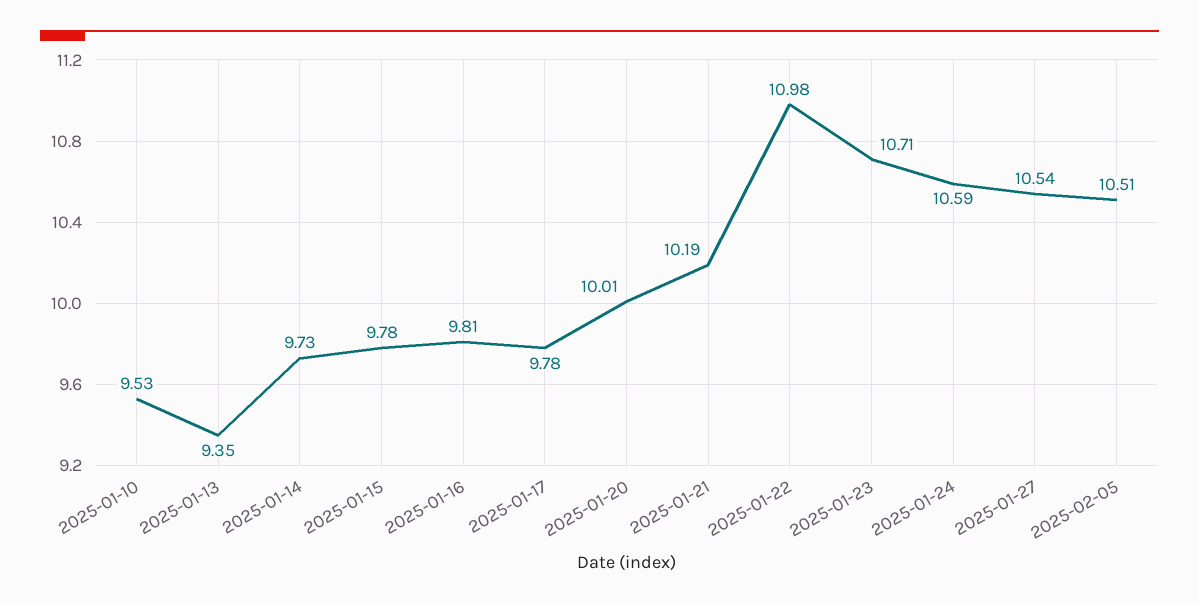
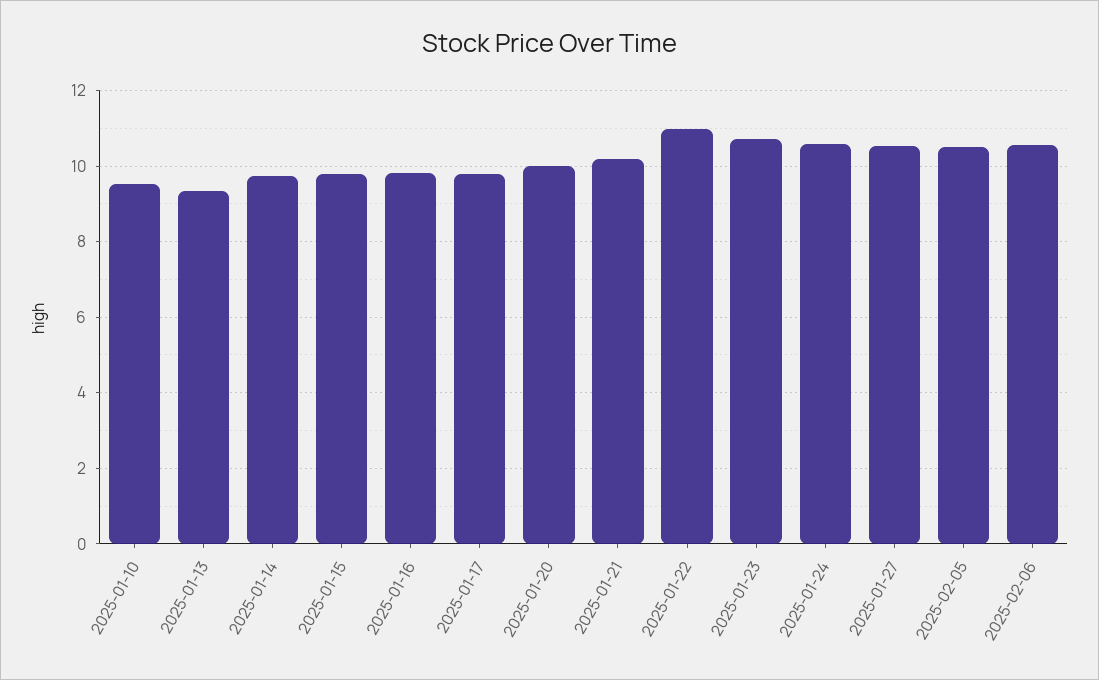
2025-02-06: none -> 10.6

